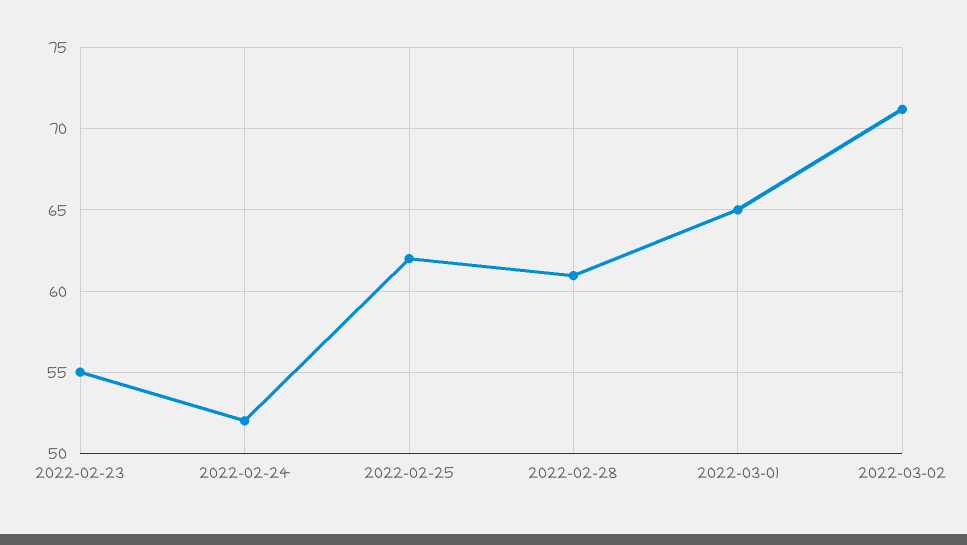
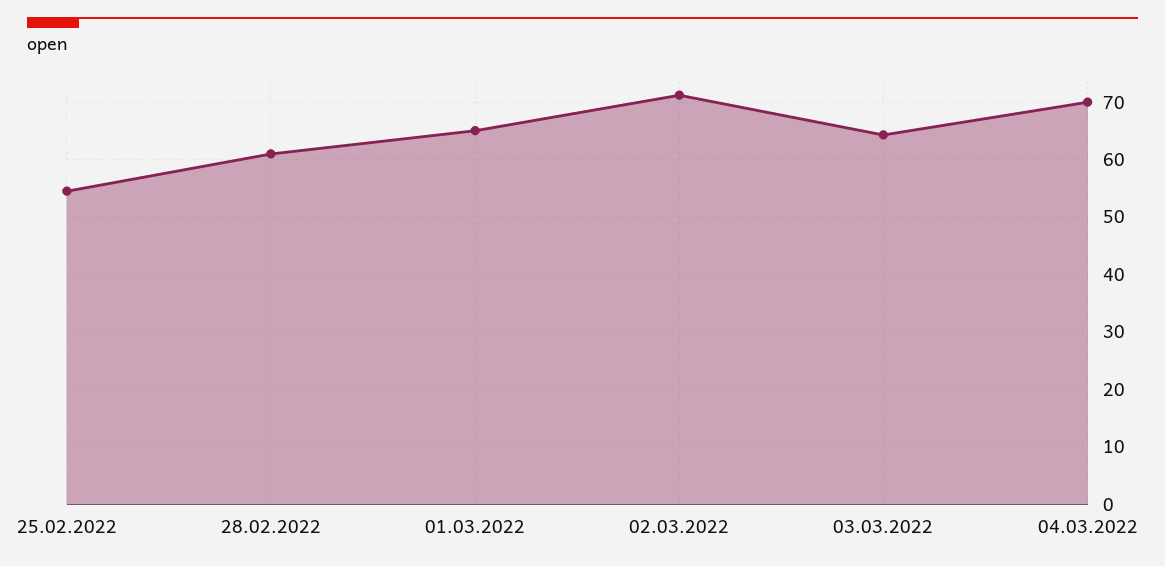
2022-02-23: 55 -> none
2022-02-24: 52 -> none
2022-02-25: 62 -> 54
03.03.2022: none -> 64
04.03.2022: none -> 70

